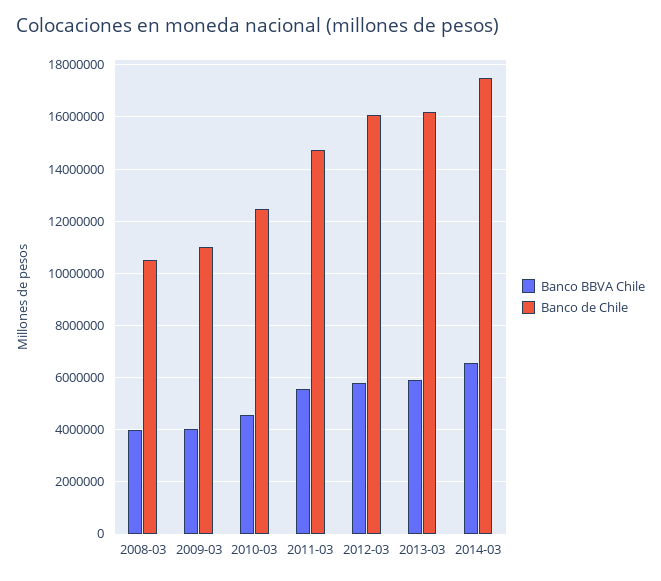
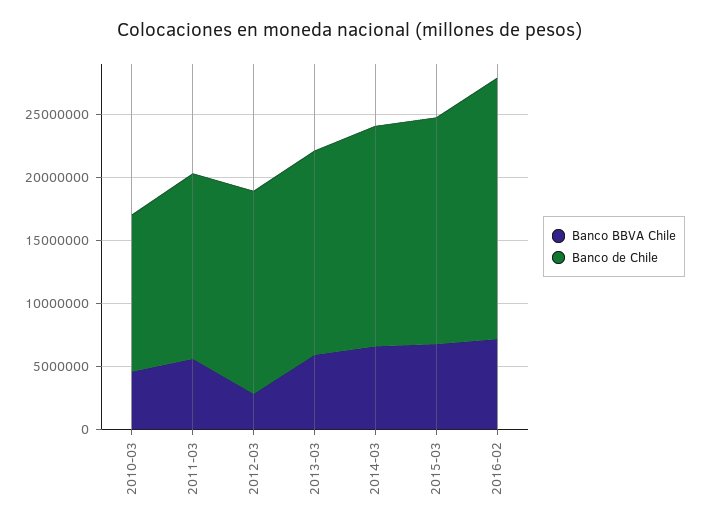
Banco BBVA Chile, 2008-03: 4000000 -> none
Banco de Chile, 2008-03: 10500000 -> none
Banco BBVA Chile, 2009-03: 4000000 -> none
Banco de Chile, 2009-03: 11000000 -> none
Banco BBVA Chile, 2012-03: 5750000 -> 3000000
Banco BBVA Chile, 2015-03: none -> 7000000
Banco de Chile, 2015-03: none -> 18000000
Banco BBVA Chile, 2016-02: none -> 7000000
Banco de Chile, 2016-02: none -> 21000000

